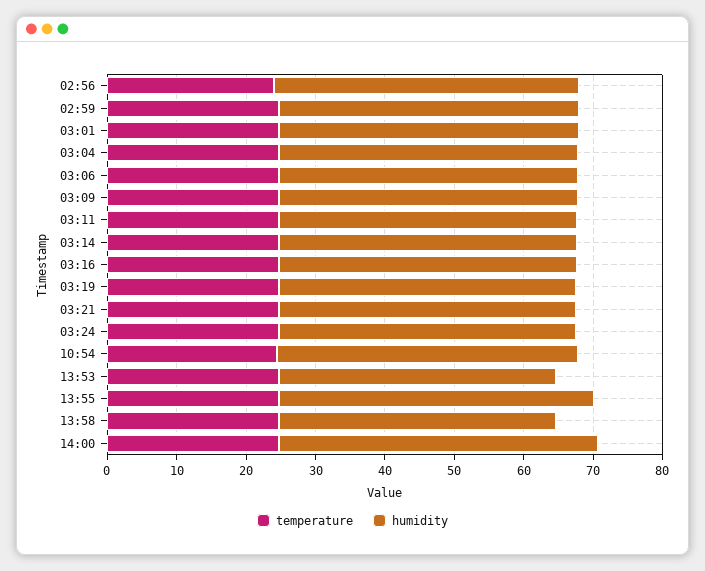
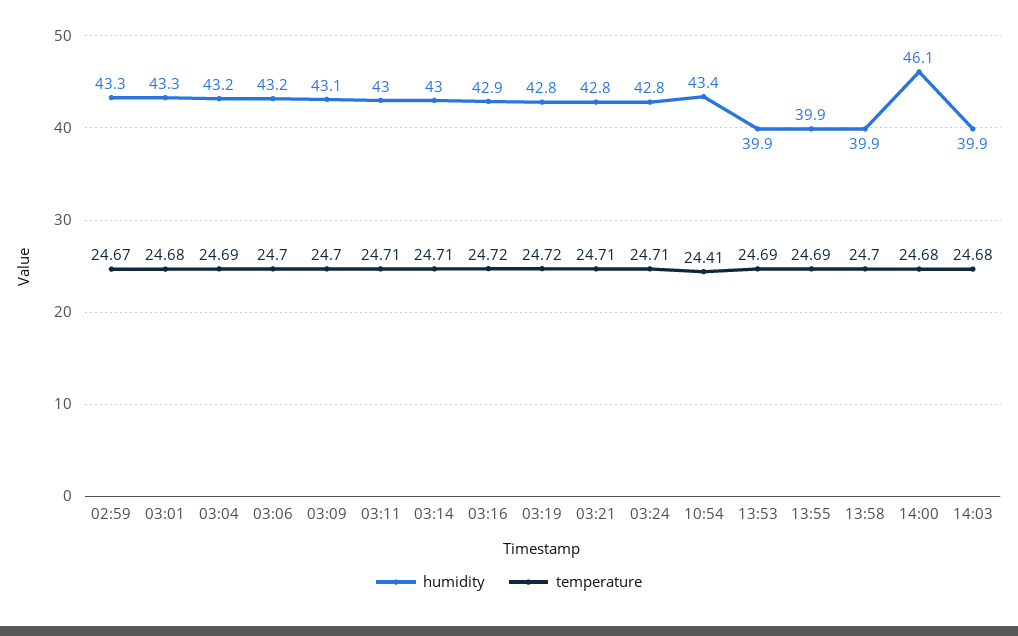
temperature, 02:56: 24 -> none
humidity, 02:56: 44 -> none
humidity, 13:55: 46 -> 39.9
humidity, 14:03: none -> 39.9
temperature, 14:03: none -> 24.68

